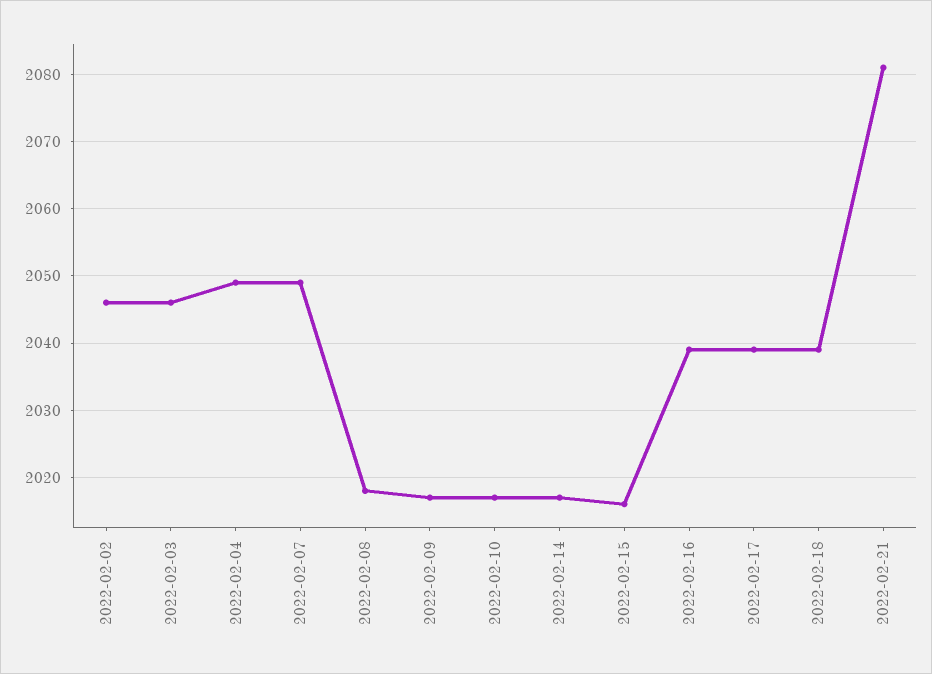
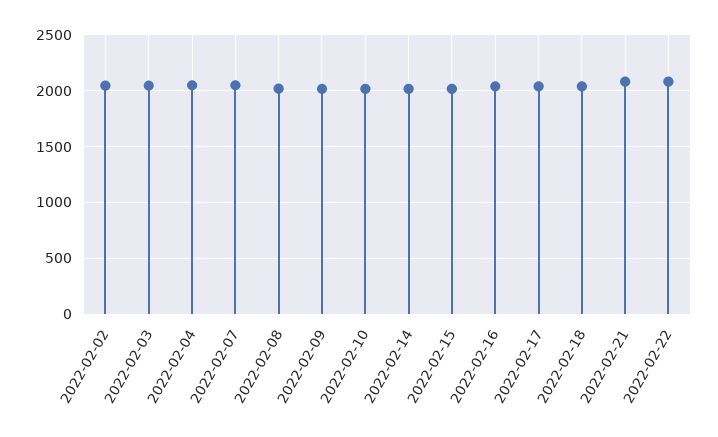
2022-02-22: none -> 2100

